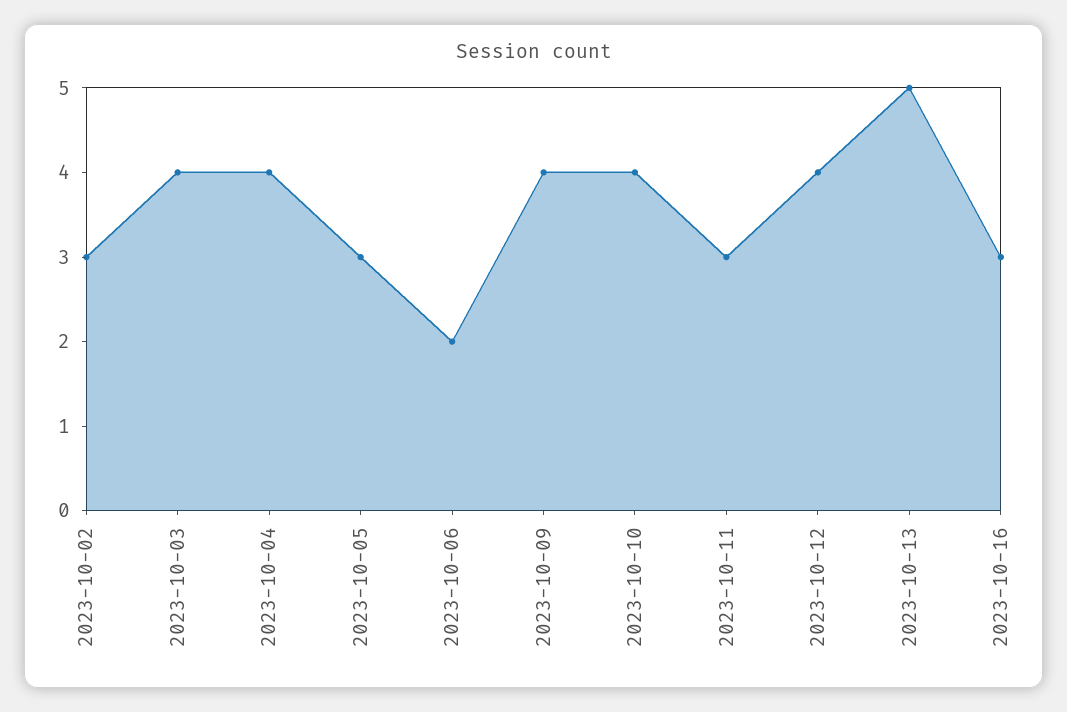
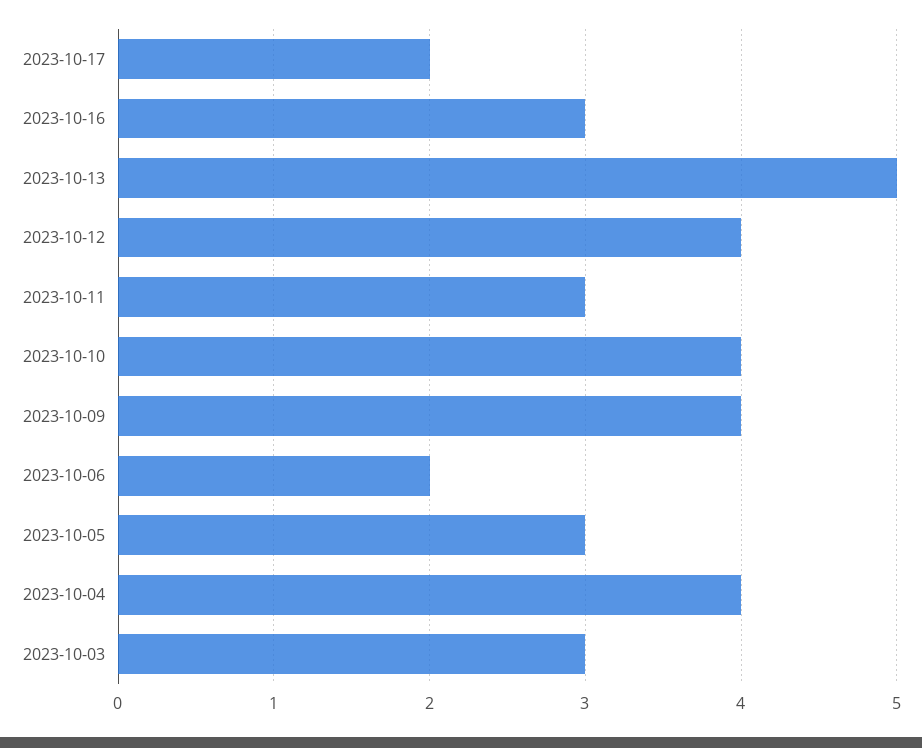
2023-10-02: 3 -> none
2023-10-03: 4 -> 3
2023-10-17: none -> 2

